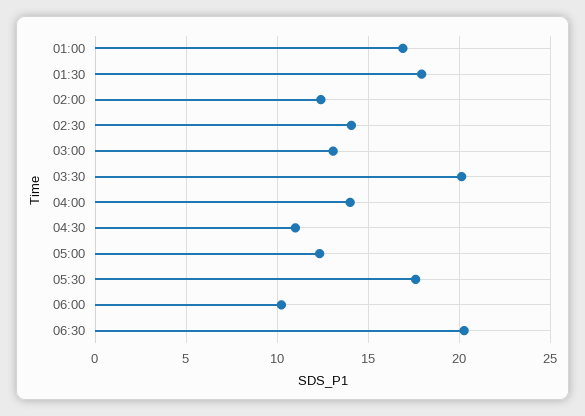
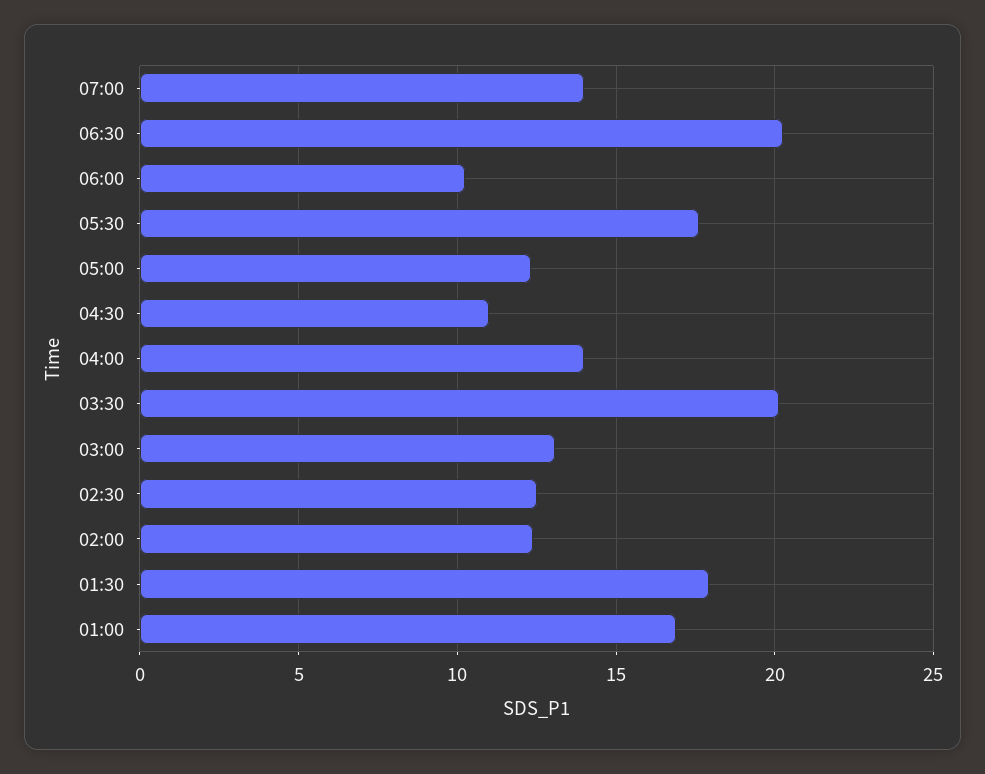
02:30: 14 -> 12.5
07:00: none -> 14

